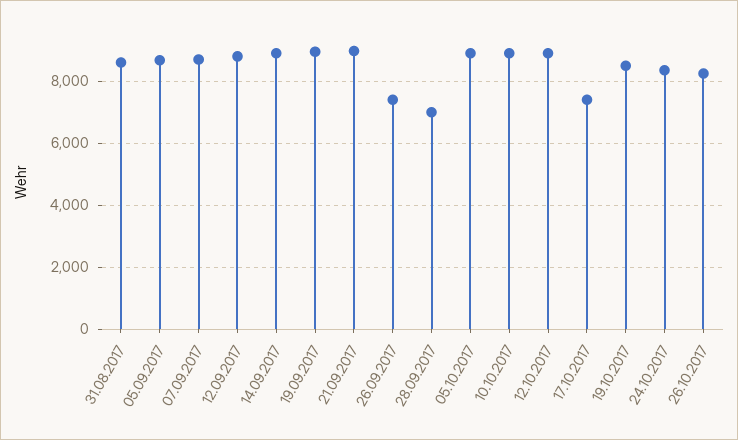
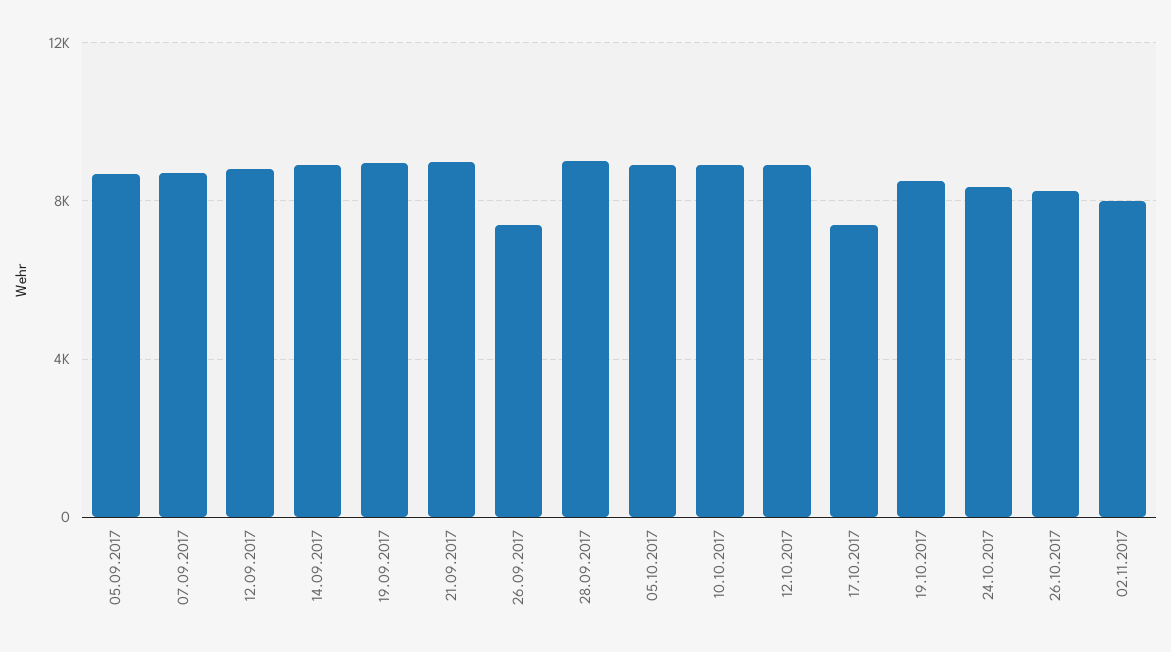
31.08.2017: 8600 -> none
28.09.2017: 7000 -> 9000
02.11.2017: none -> 8000

